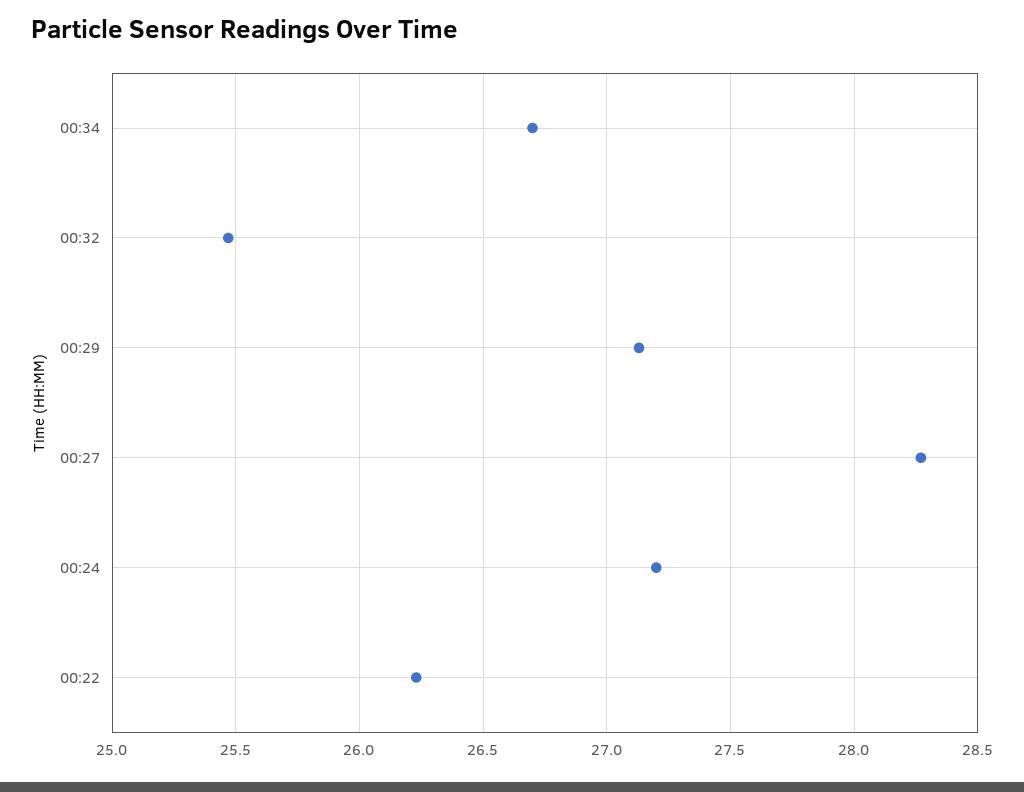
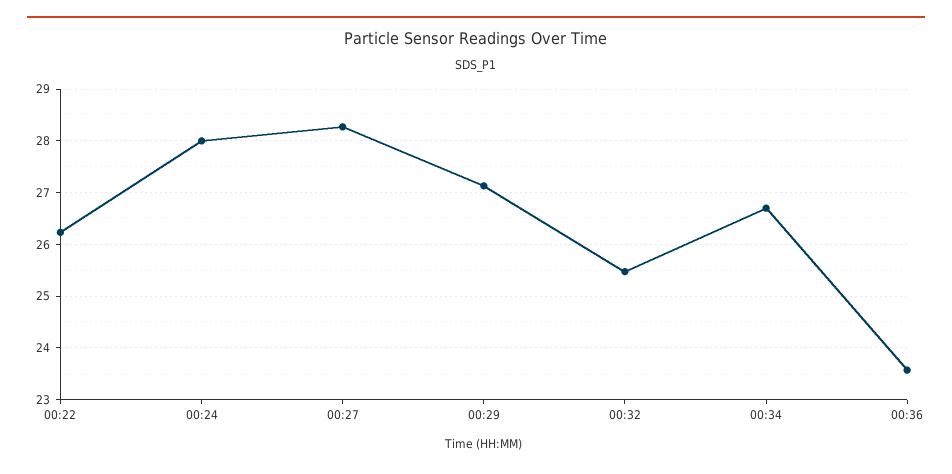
00:24: 27.2 -> 28
00:36: none -> 23.6

